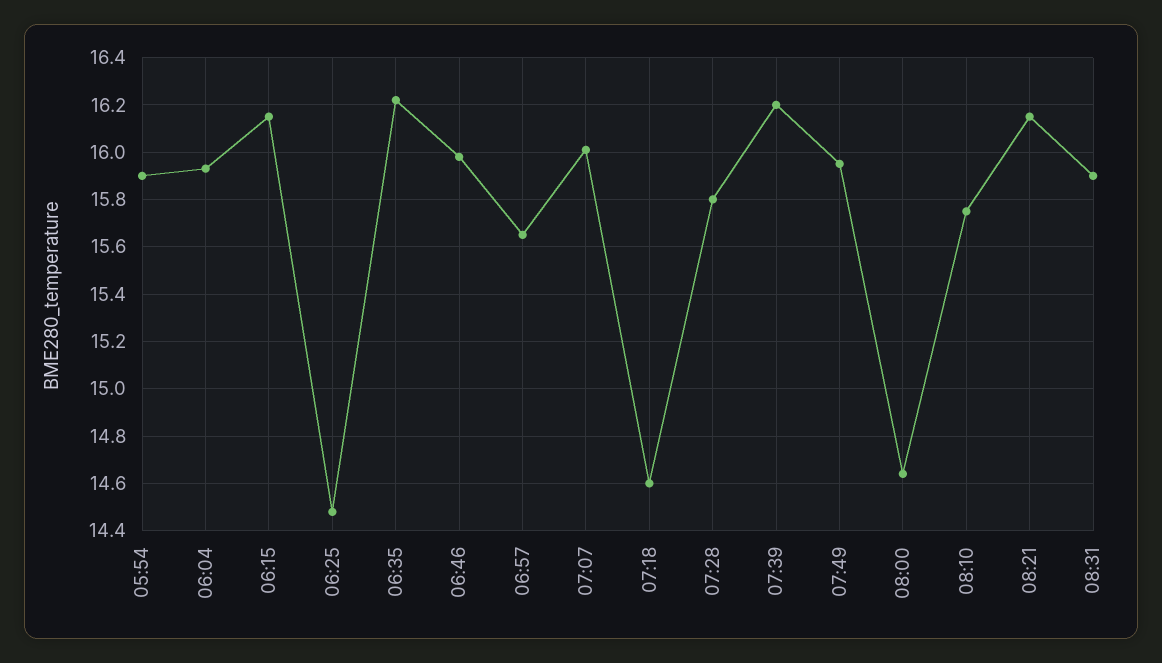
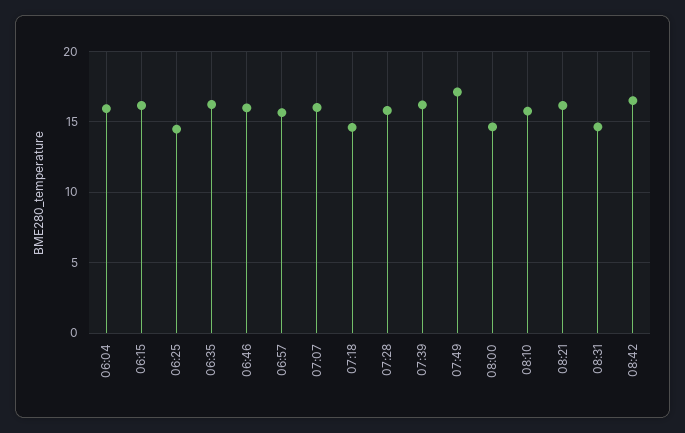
05:54: 15.9 -> none
07:49: 15.95 -> 17
08:31: 15.9 -> 14.5
08:42: none -> 16.5

